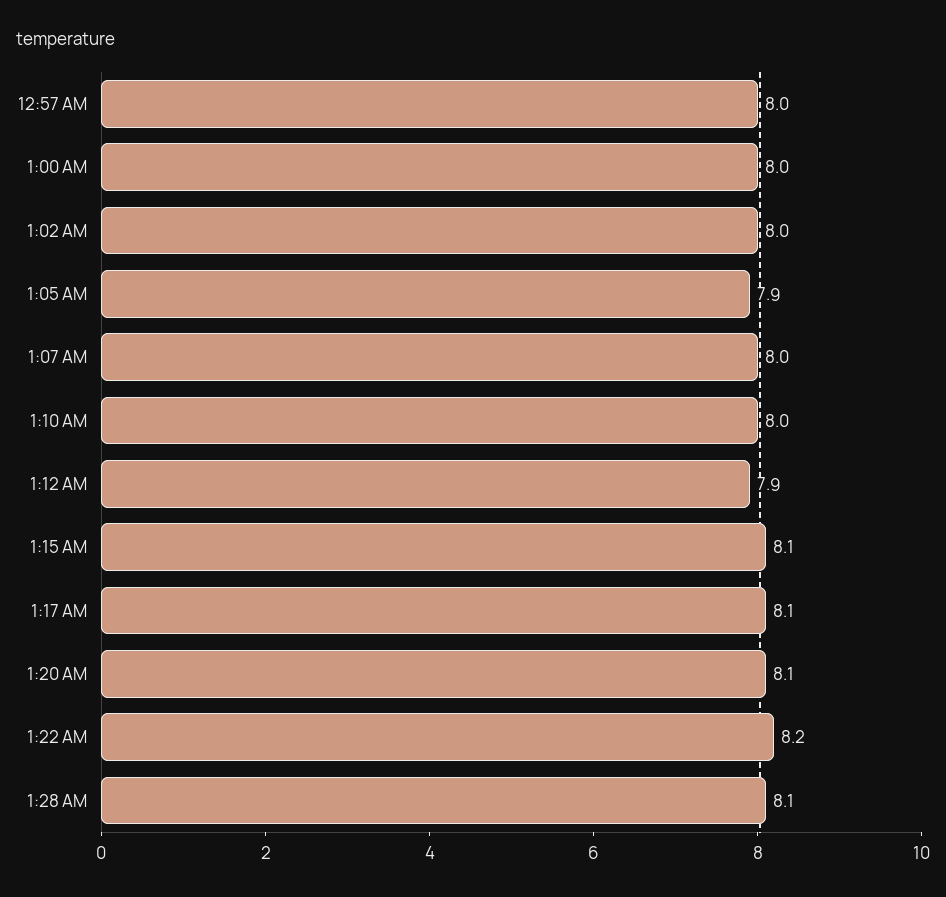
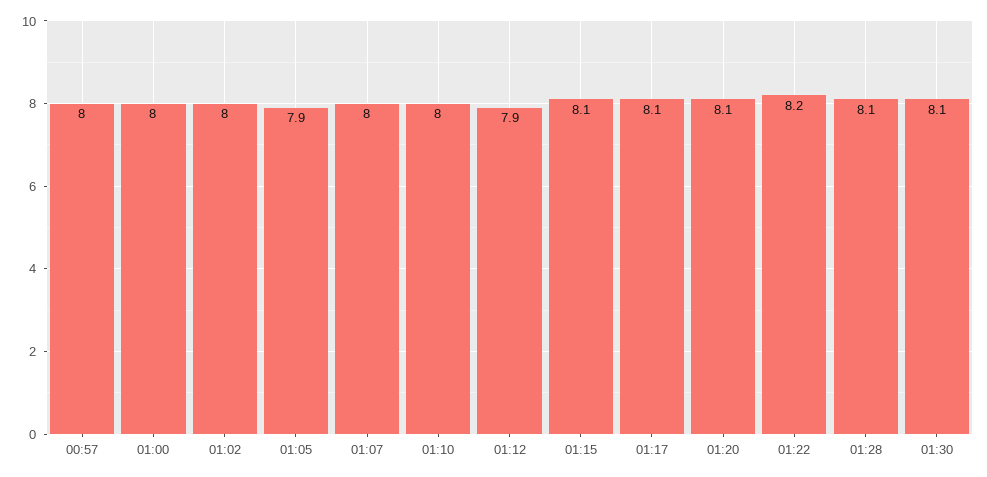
01:30: none -> 8.1

